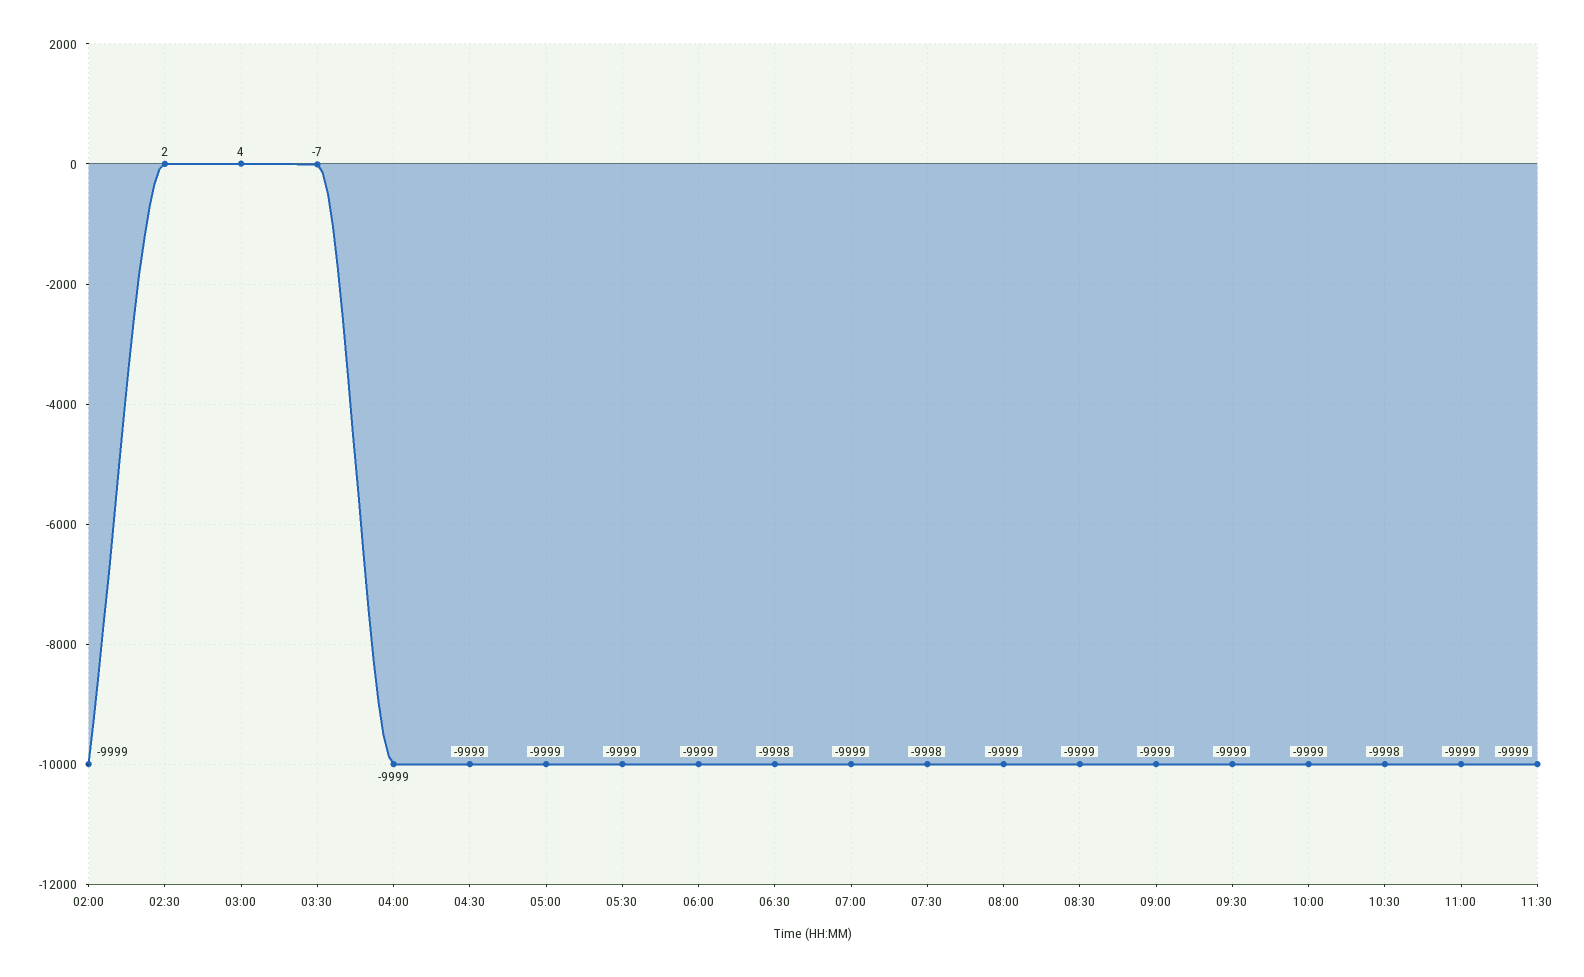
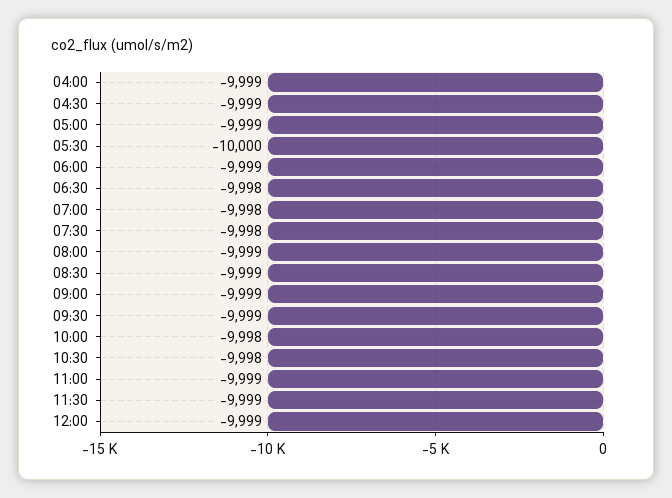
02:00: -9999 -> none
02:30: 2 -> none
03:00: 4 -> none
03:30: -7 -> none
05:30: -9999 -> -10000
07:00: -9999 -> -9998
10:00: -9999 -> -9998
12:00: none -> -9999

